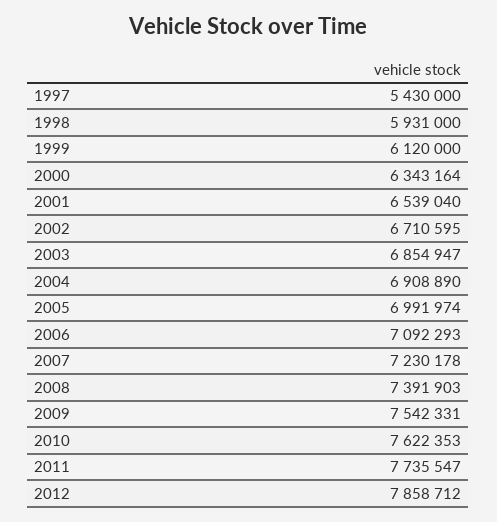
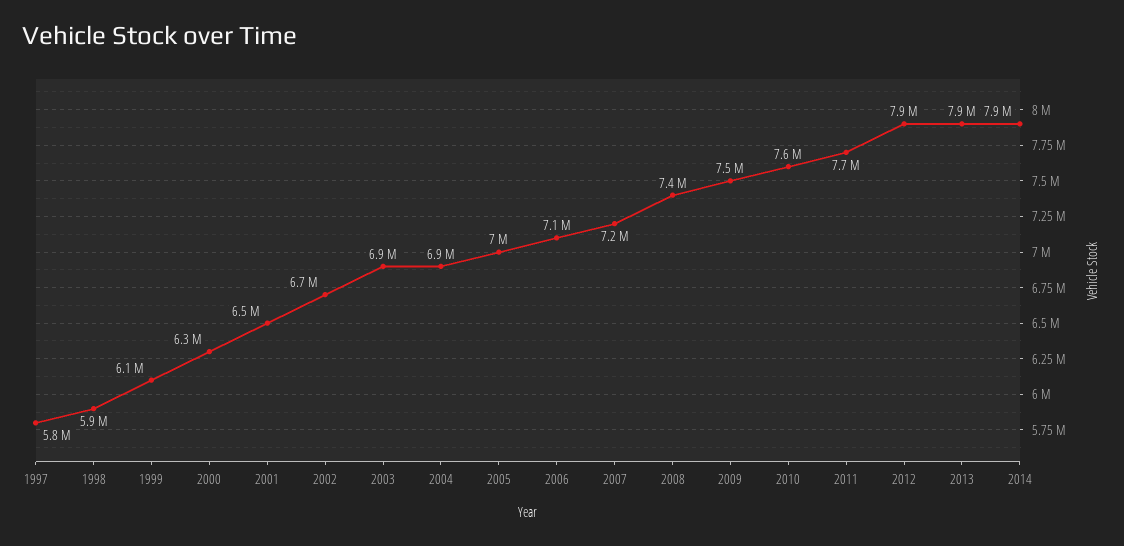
1997: 5430000 -> 5800000
2013: none -> 7900000
2014: none -> 7900000

